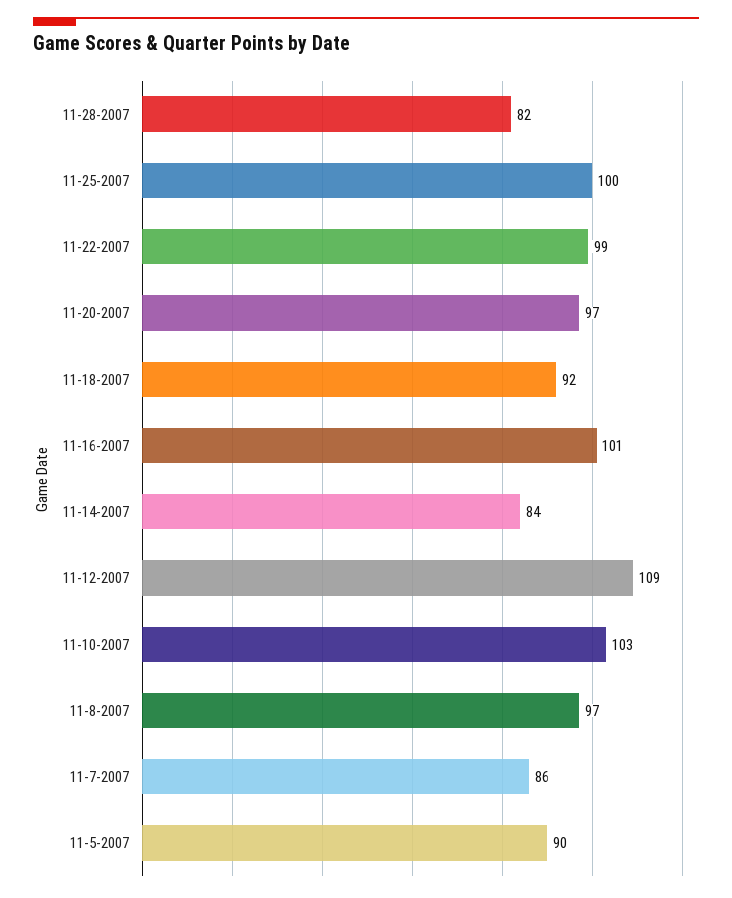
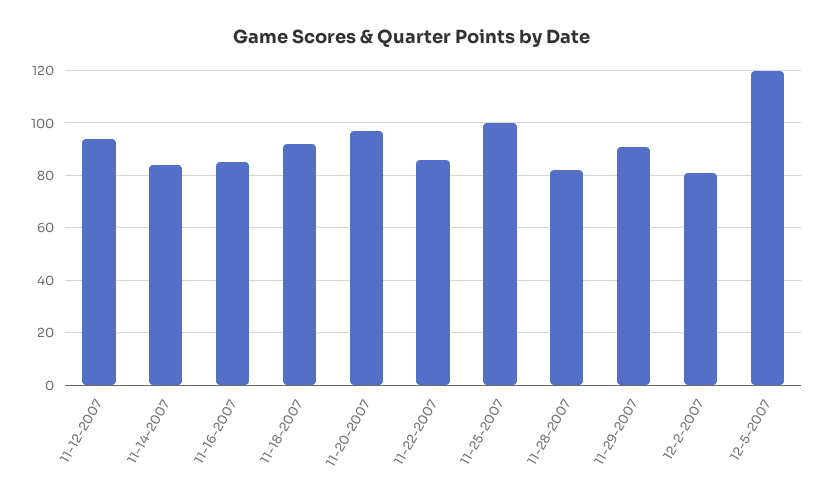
11-22-2007: 99 -> 85
11-16-2007: 101 -> 85
11-12-2007: 109 -> 95
11-10-2007: 103 -> none
11-8-2007: 97 -> none
11-7-2007: 86 -> none
11-5-2007: 90 -> none
11-29-2007: none -> 90
12-2-2007: none -> 80
12-5-2007: none -> 120

